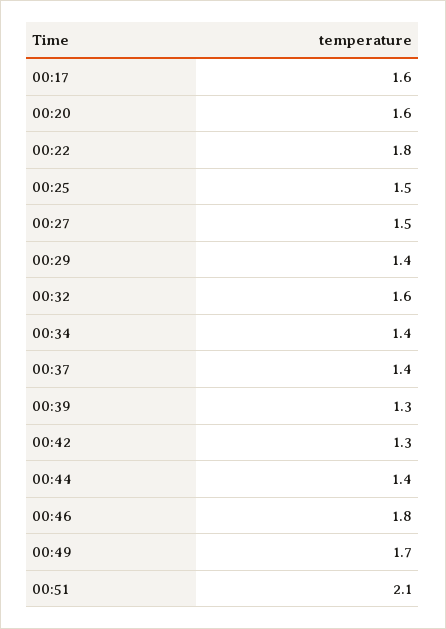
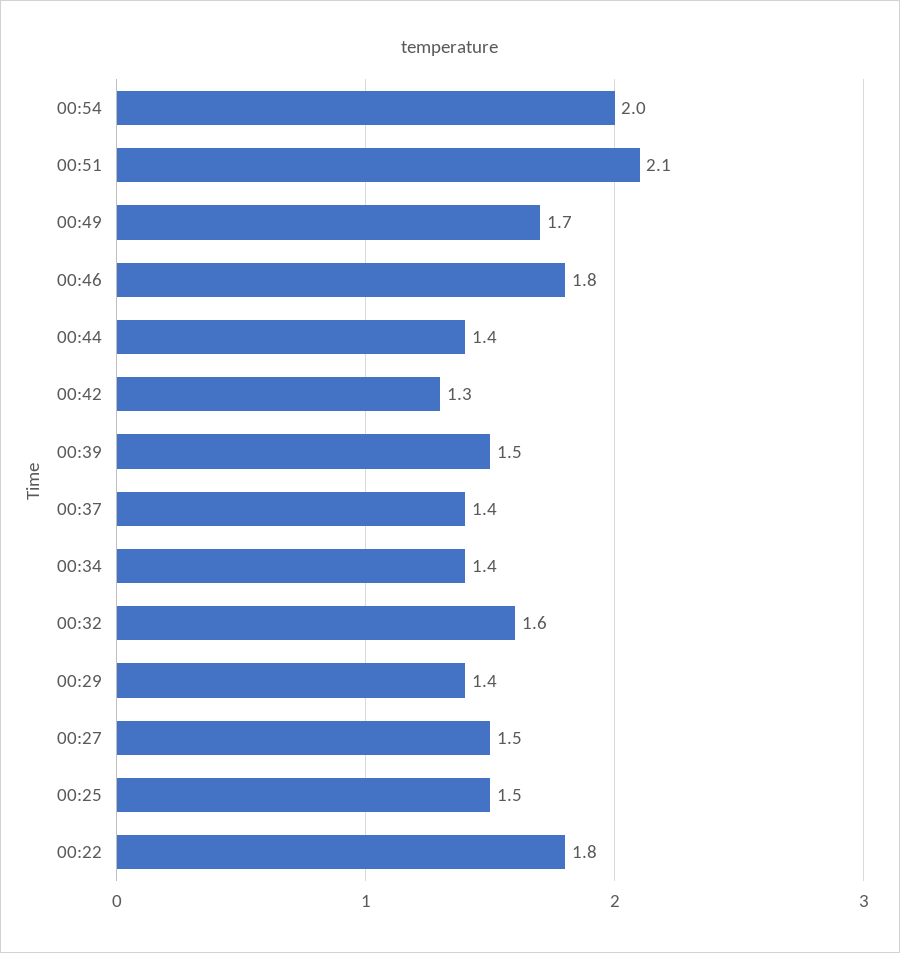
00:17: 1.6 -> none
00:20: 1.6 -> none
00:39: 1.3 -> 1.5
00:54: none -> 2

